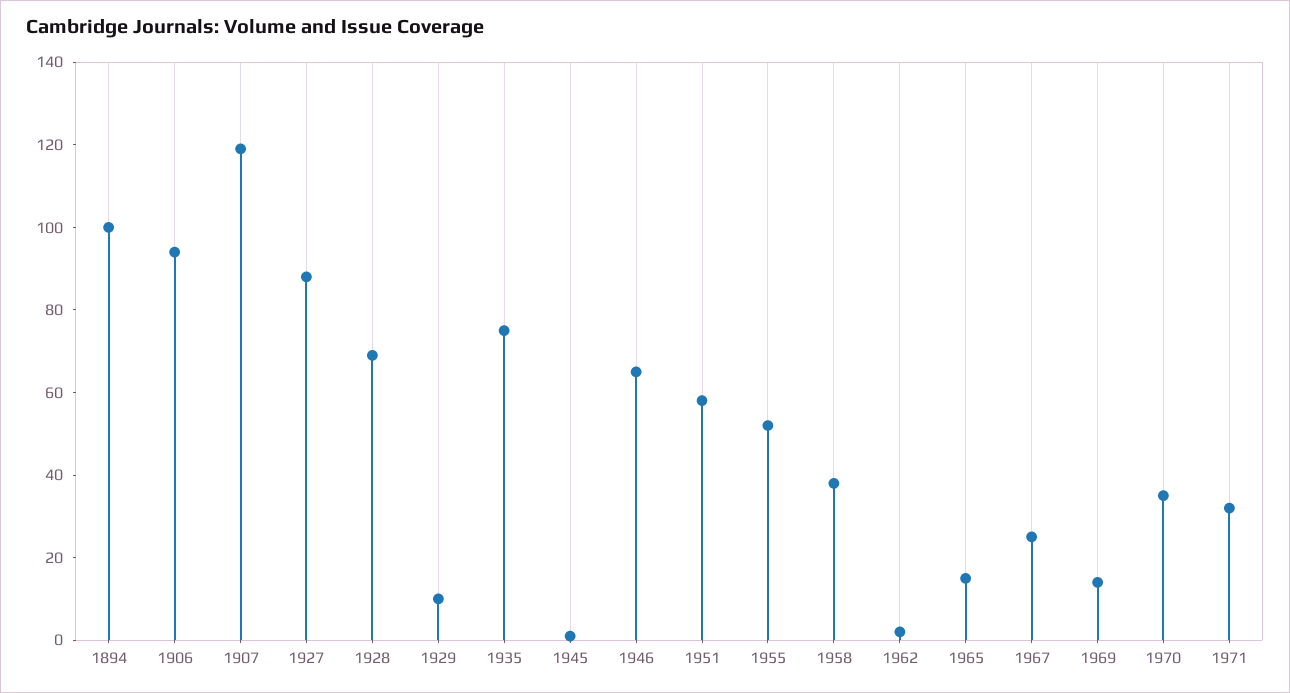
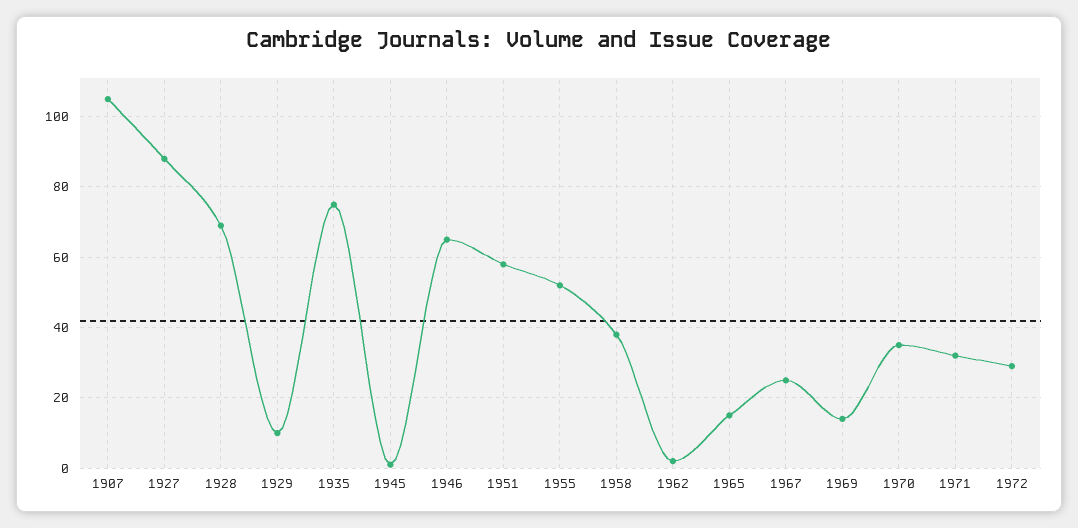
1894: 100 -> none
1906: 95 -> none
1907: 120 -> 105
1972: none -> 30

